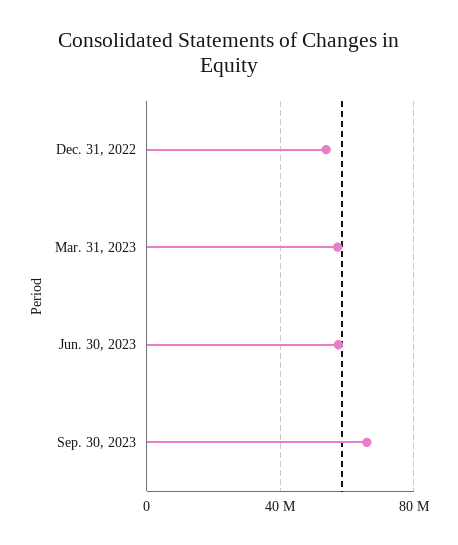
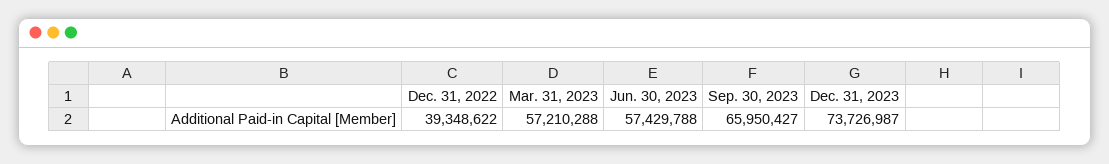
Dec. 31, 2022: 55000000 -> 39348622
Dec. 31, 2023: none -> 73726987

